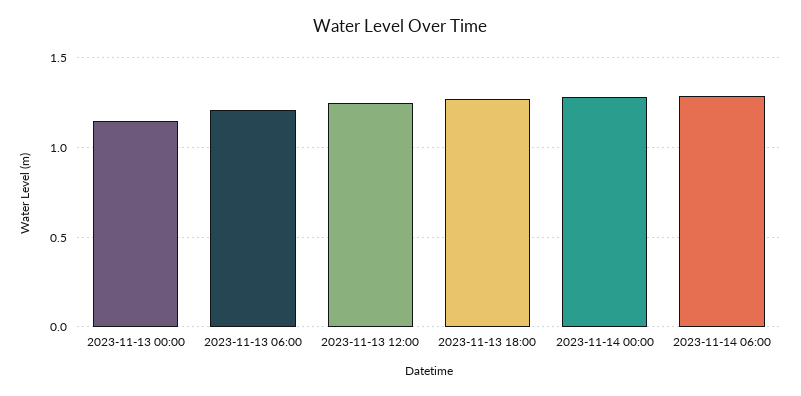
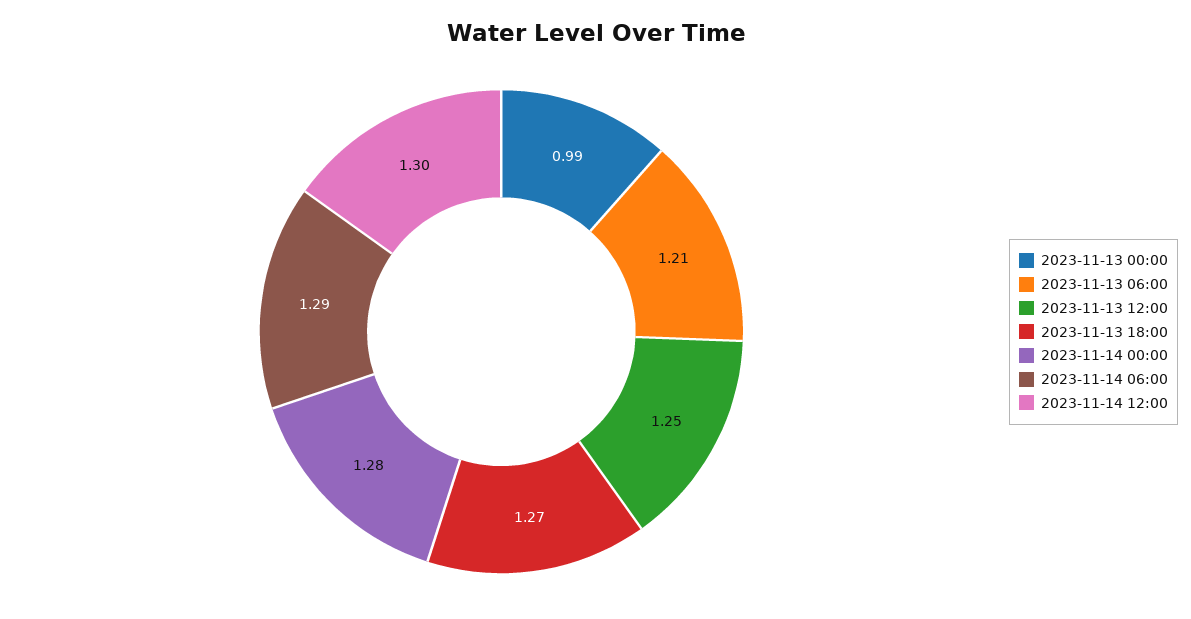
2023-11-13 00:00: 1.15 -> 0.99
2023-11-14 12:00: none -> 1.3

